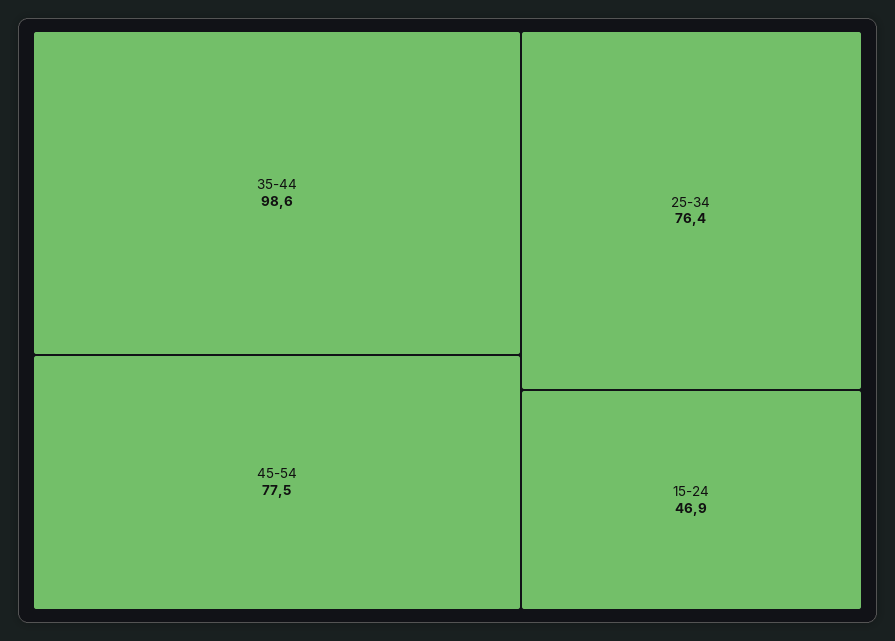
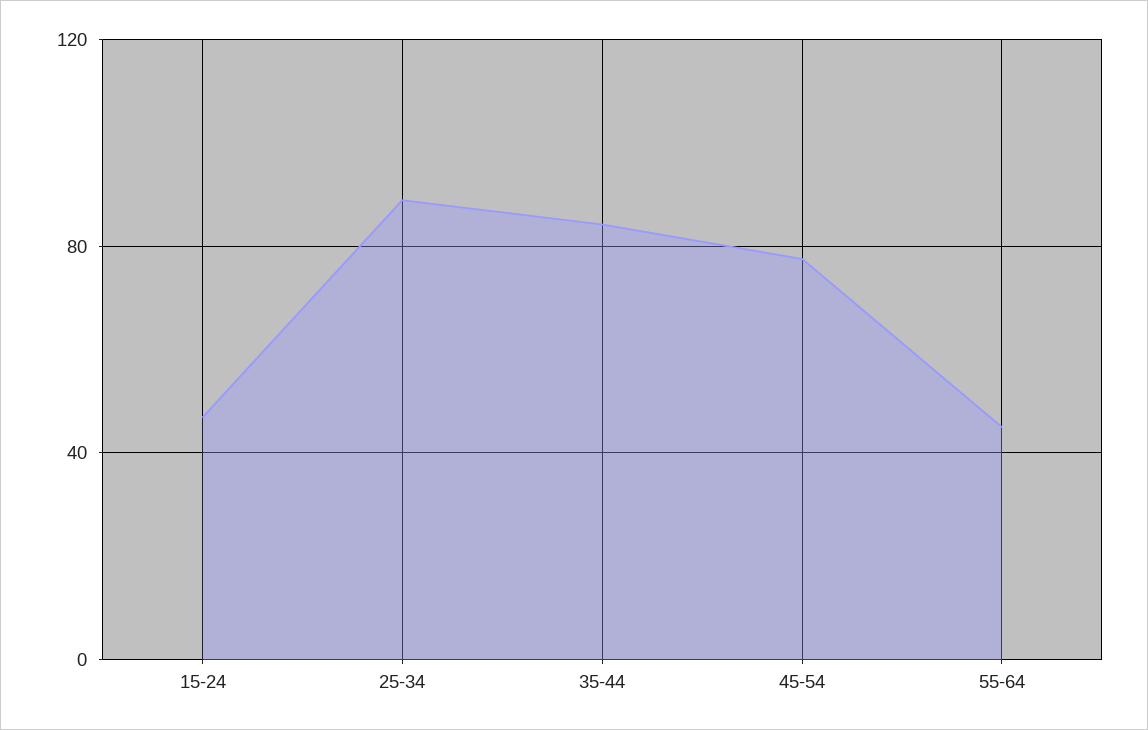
35-44: 98.6 -> 85
25-34: 76.4 -> 90
55-64: none -> 45

